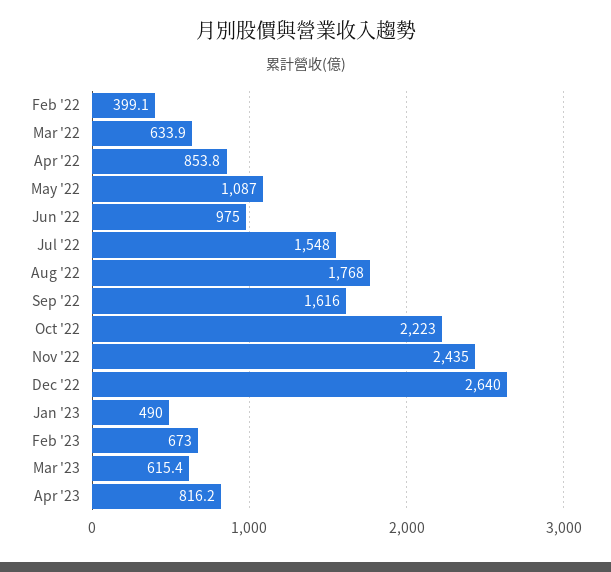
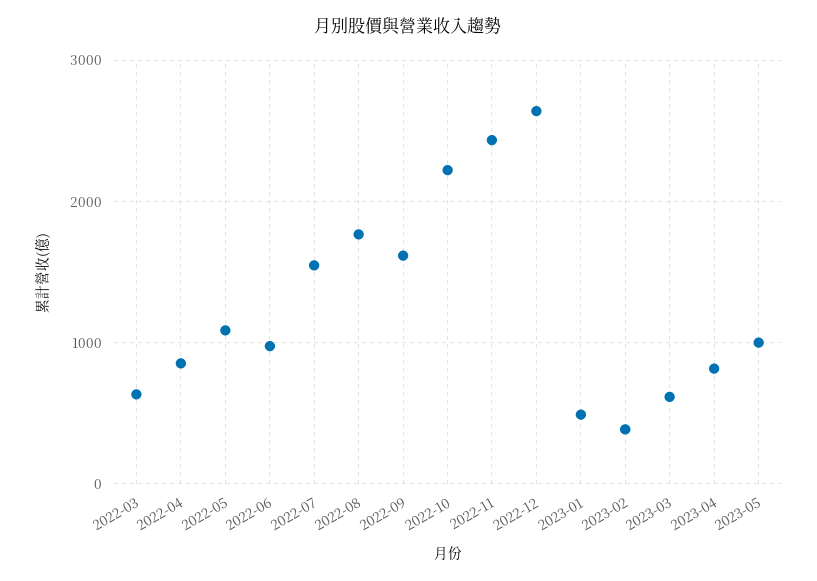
Feb '22: 399.1 -> none
Feb '23: 673 -> 400
2023-05: none -> 1000

